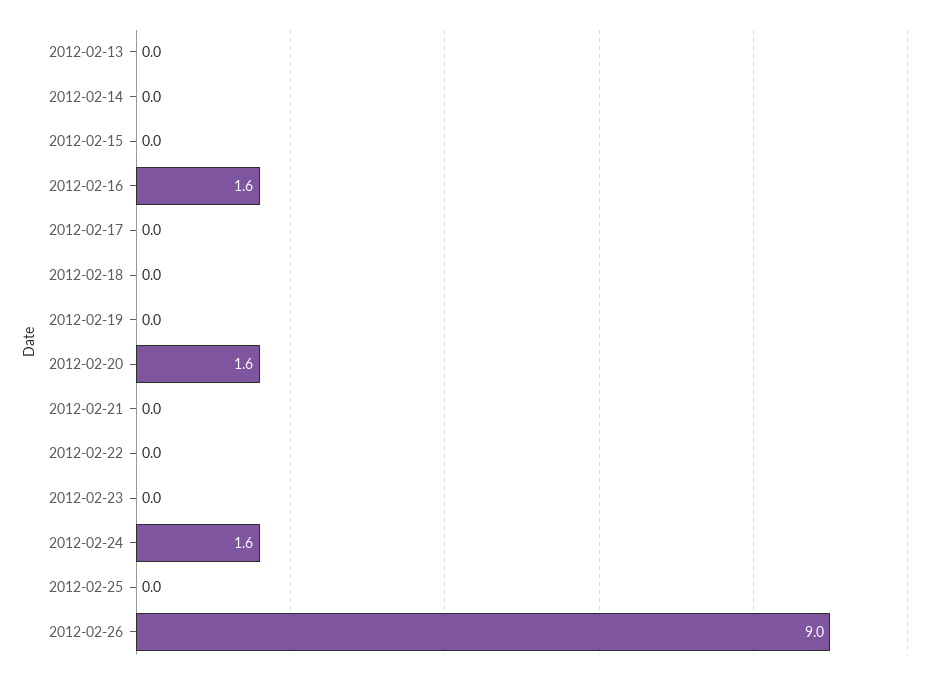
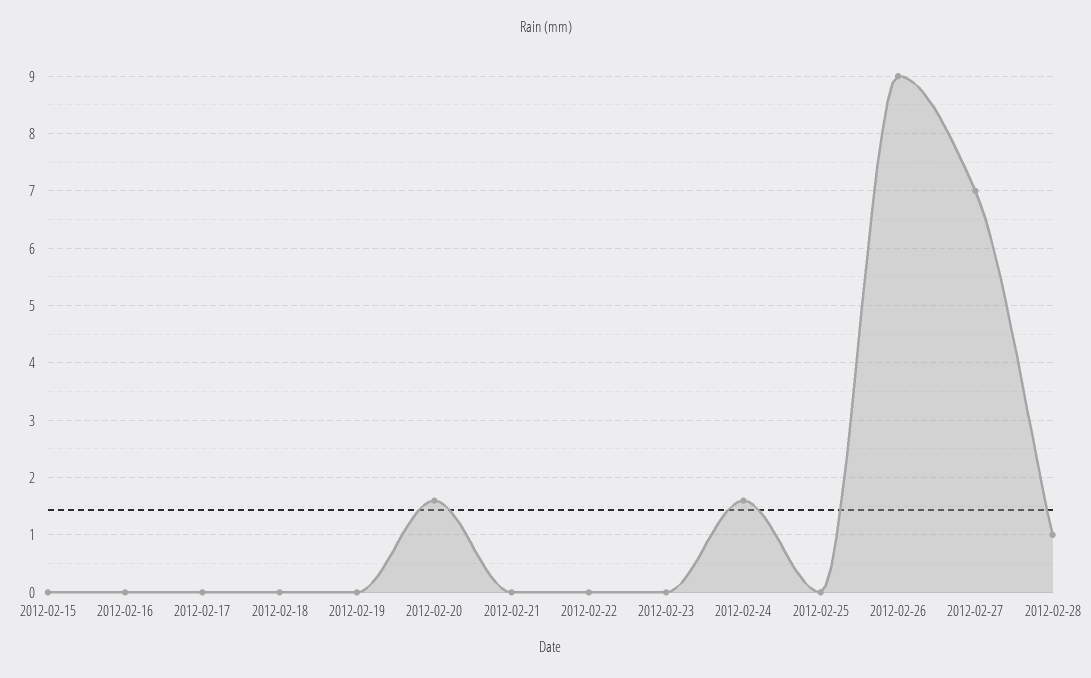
2012-02-13: 0 -> none
2012-02-14: 0 -> none
2012-02-16: 1.6 -> 0
2012-02-27: none -> 7
2012-02-28: none -> 1

